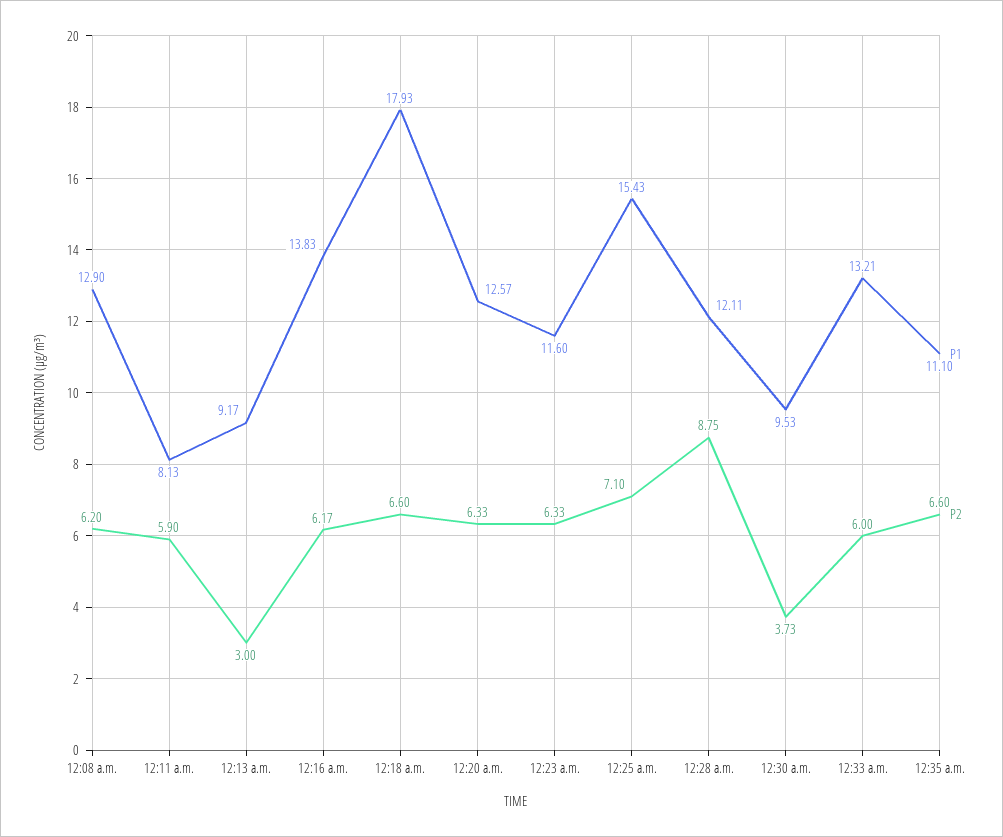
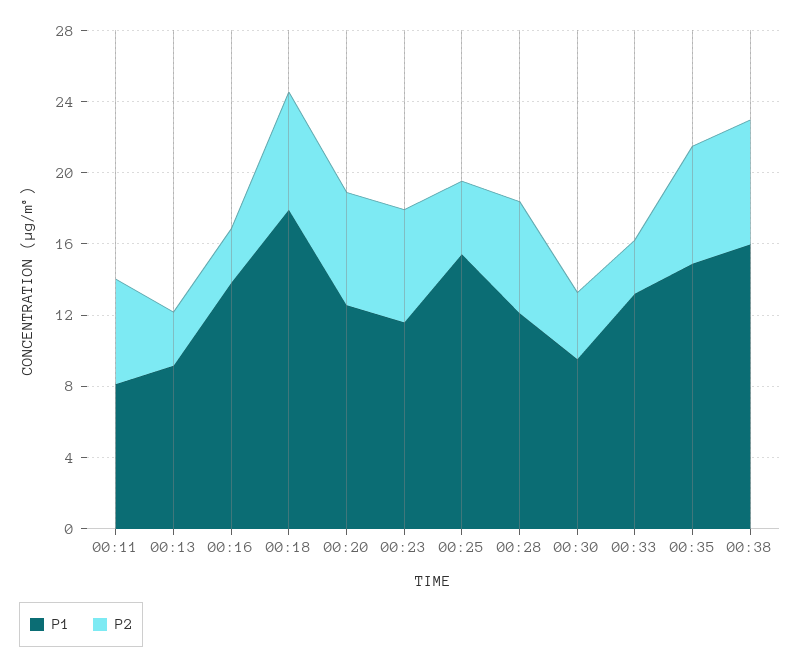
P1, 12:08 a.m.: 12.9 -> none
P2, 12:08 a.m.: 6.2 -> none
P2, 12:16 a.m.: 6.17 -> 3
P2, 12:25 a.m.: 7.1 -> 4
P2, 12:28 a.m.: 8.75 -> 6
P2, 12:33 a.m.: 6 -> 3
P1, 12:35 a.m.: 11.1 -> 15
P1, 00:38: none -> 16
P2, 00:38: none -> 7

